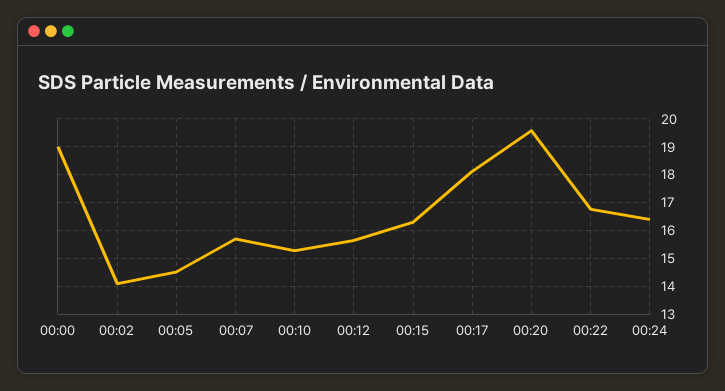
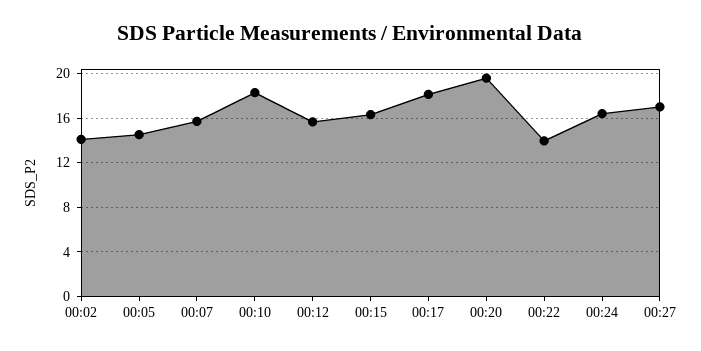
00:00: 19 -> none
00:10: 15.25 -> 18
00:22: 16.75 -> 14
00:27: none -> 17

